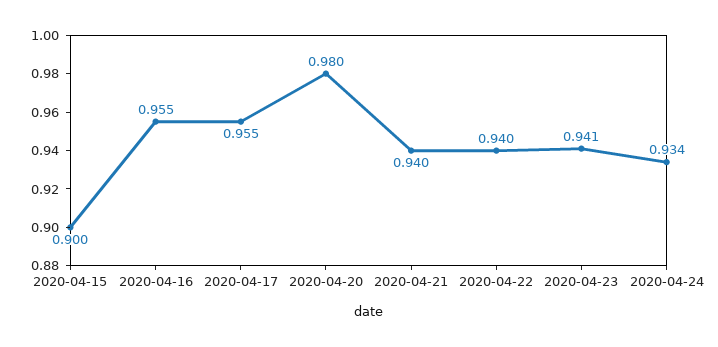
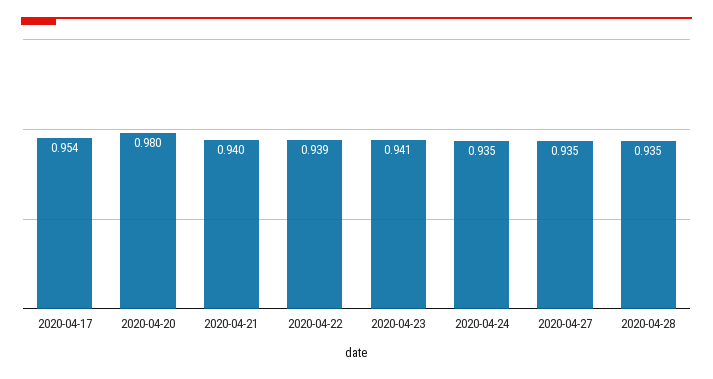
2020-04-15: 0.9 -> none
2020-04-16: 0.955 -> none
2020-04-17: 0.955 -> 0.954
2020-04-22: 0.94 -> 0.939
2020-04-24: 0.934 -> 0.935
2020-04-27: none -> 0.935
2020-04-28: none -> 0.935

